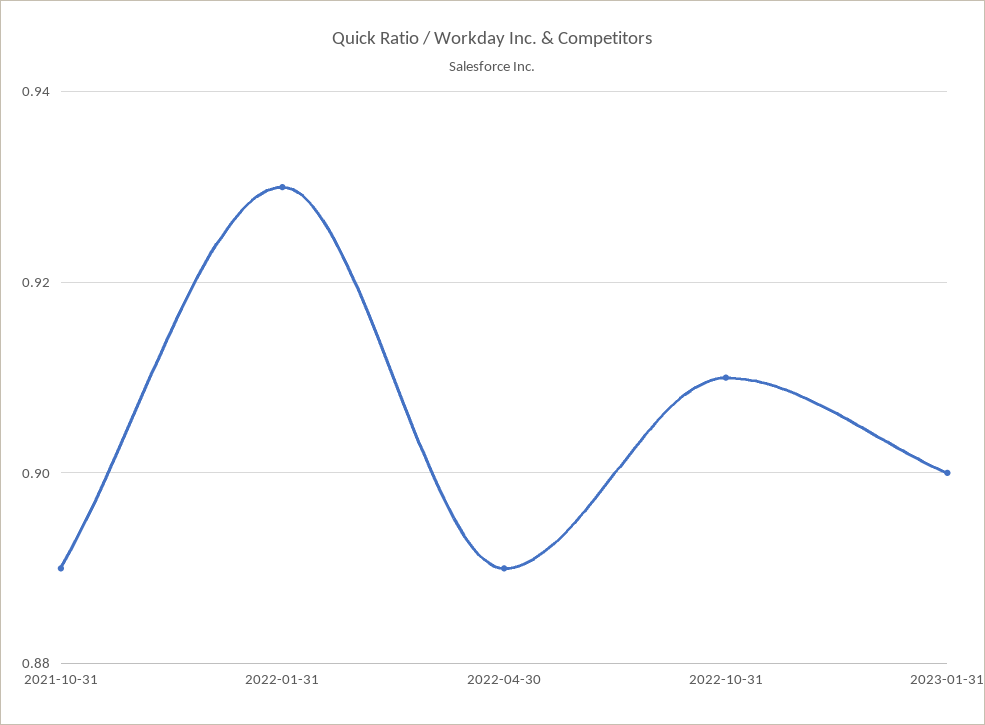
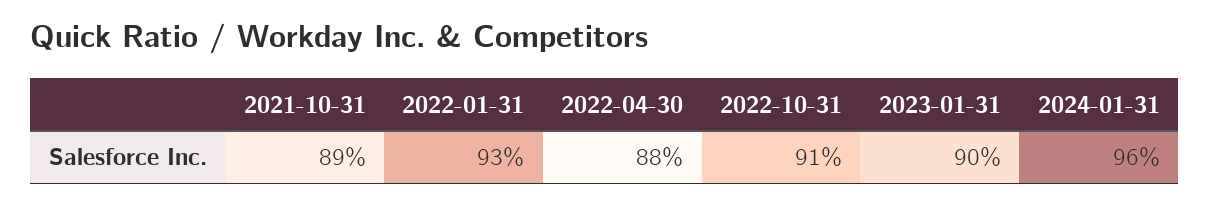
2022-04-30: 0.89 -> 0.88
2024-01-31: none -> 0.96

